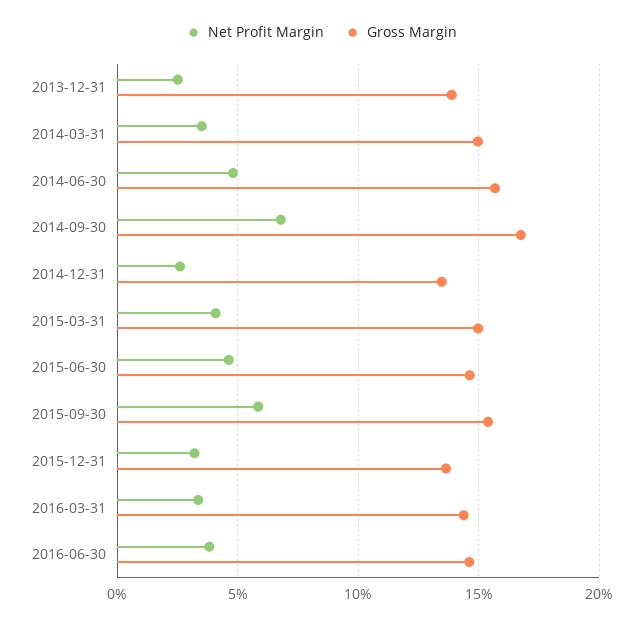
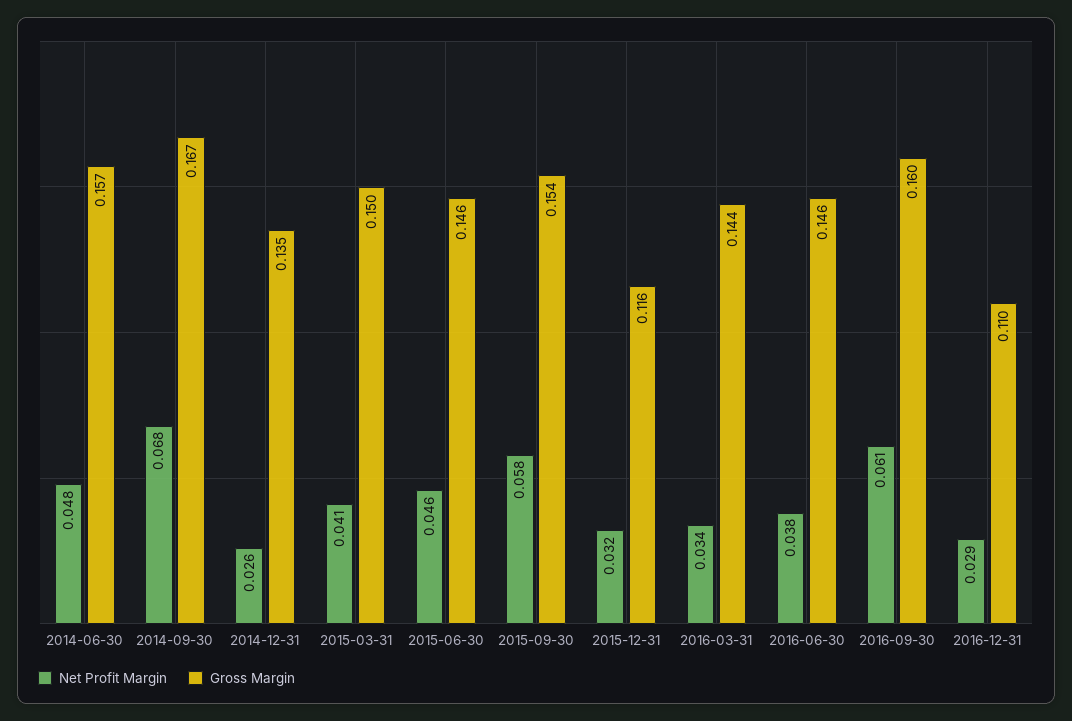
Net Profit Margin, 2013-12-31: 0.025 -> none
Gross Margin, 2013-12-31: 0.14 -> none
Net Profit Margin, 2014-03-31: 0.035 -> none
Gross Margin, 2014-03-31: 0.15 -> none
Gross Margin, 2015-12-31: 0.135 -> 0.116
Net Profit Margin, 2016-09-30: none -> 0.061
Gross Margin, 2016-09-30: none -> 0.16
Net Profit Margin, 2016-12-31: none -> 0.029
Gross Margin, 2016-12-31: none -> 0.11

